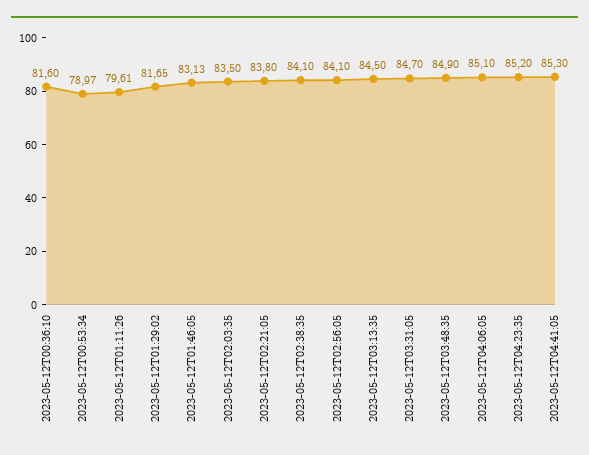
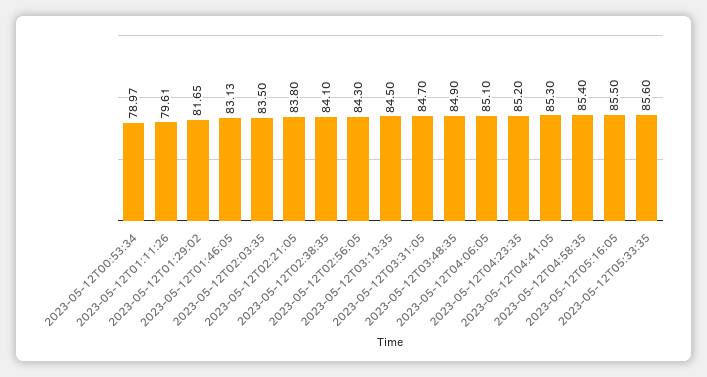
2023-05-12T00:36:10: 81.6 -> none
2023-05-12T02:56:05: 84.1 -> 84.3
2023-05-12T04:58:35: none -> 85.4
2023-05-12T05:16:05: none -> 85.5
2023-05-12T05:33:35: none -> 85.6

